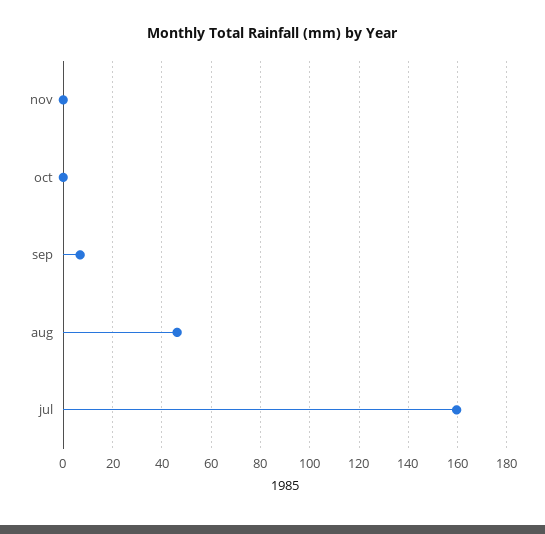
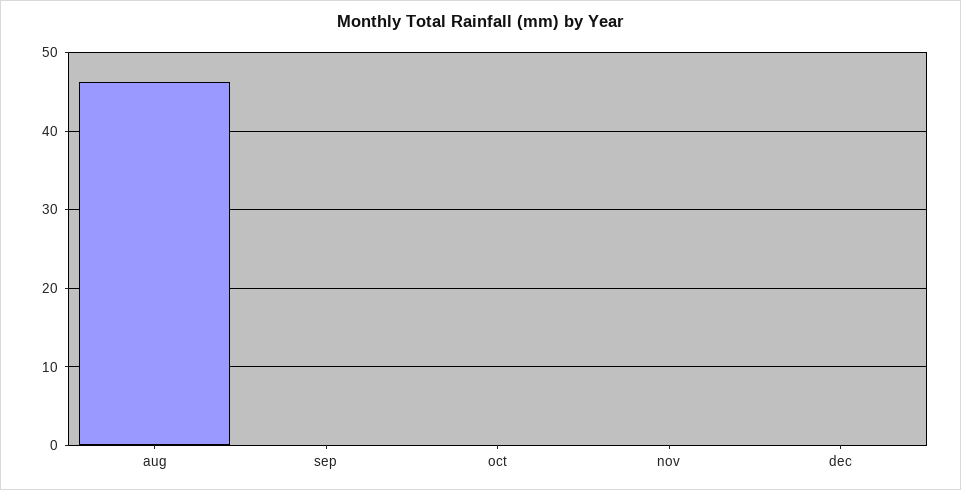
sep: 7.5 -> 0
jul: 160 -> none
dec: none -> 0

